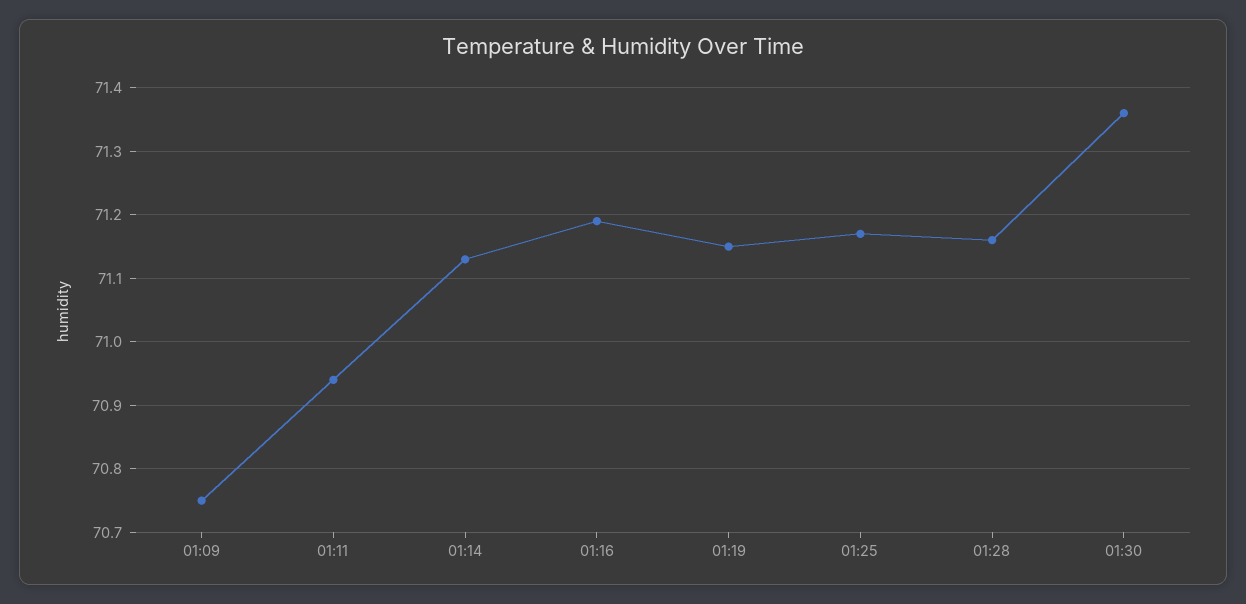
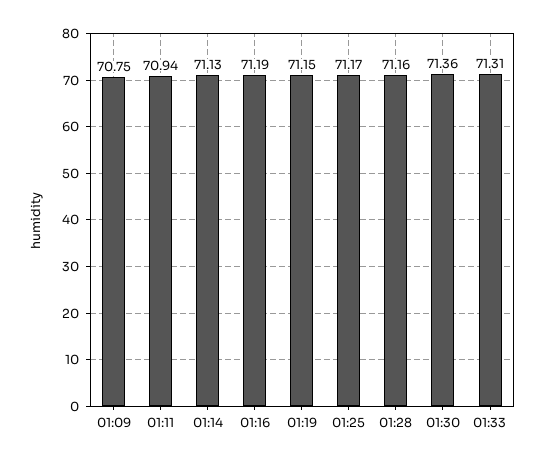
01:33: none -> 71.31

